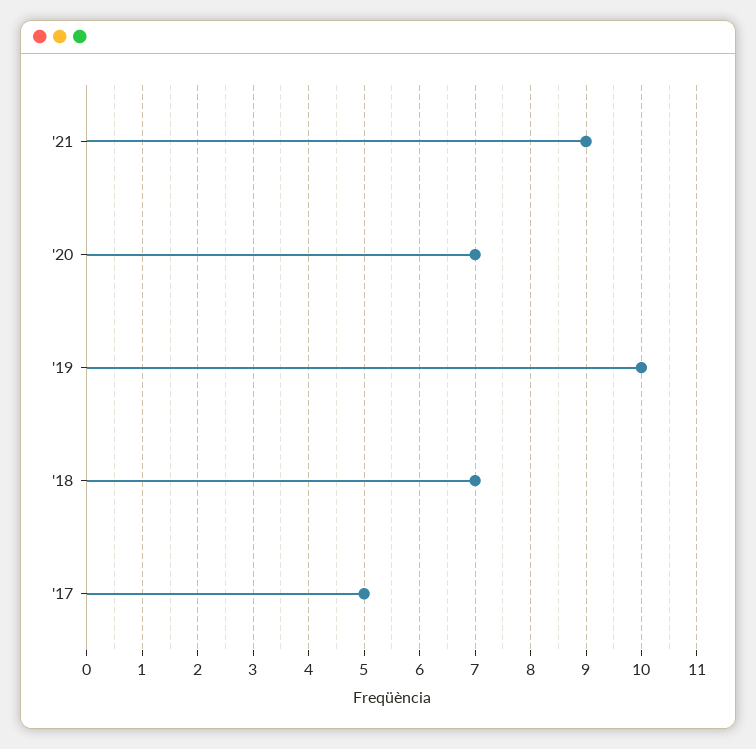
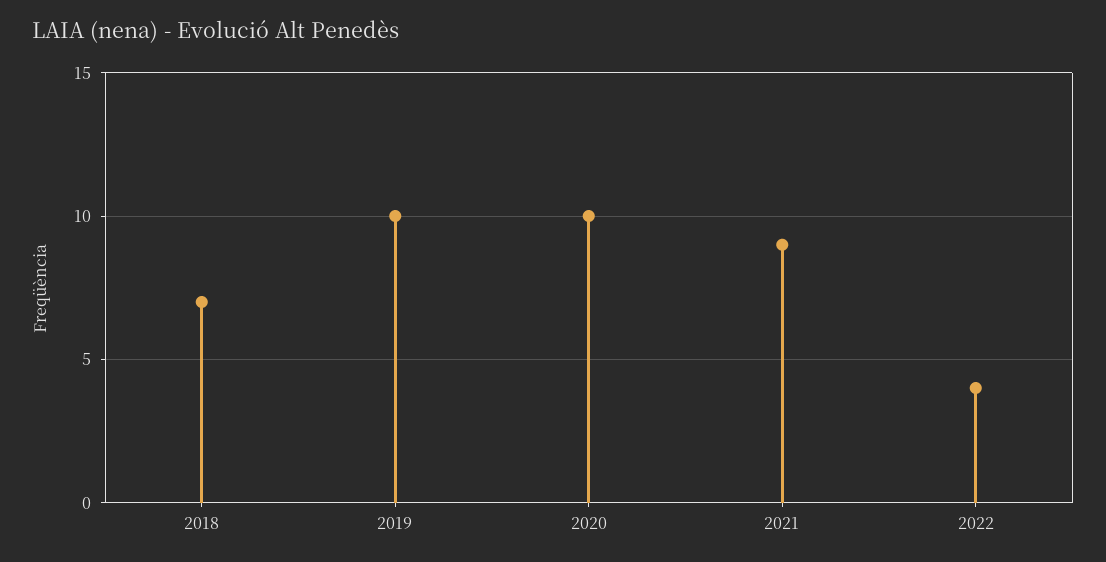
'20: 7 -> 10
'17: 5 -> none
2022: none -> 4

